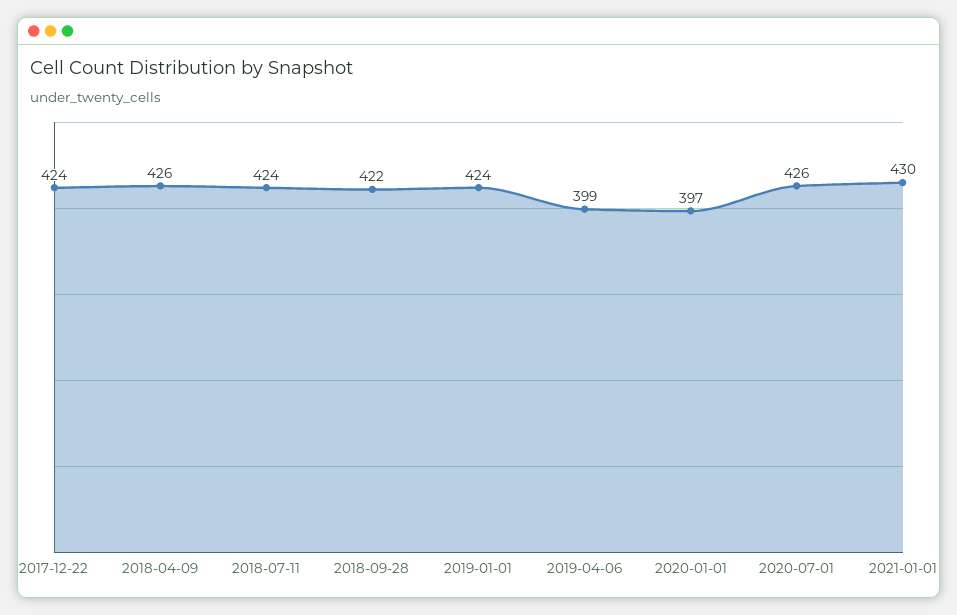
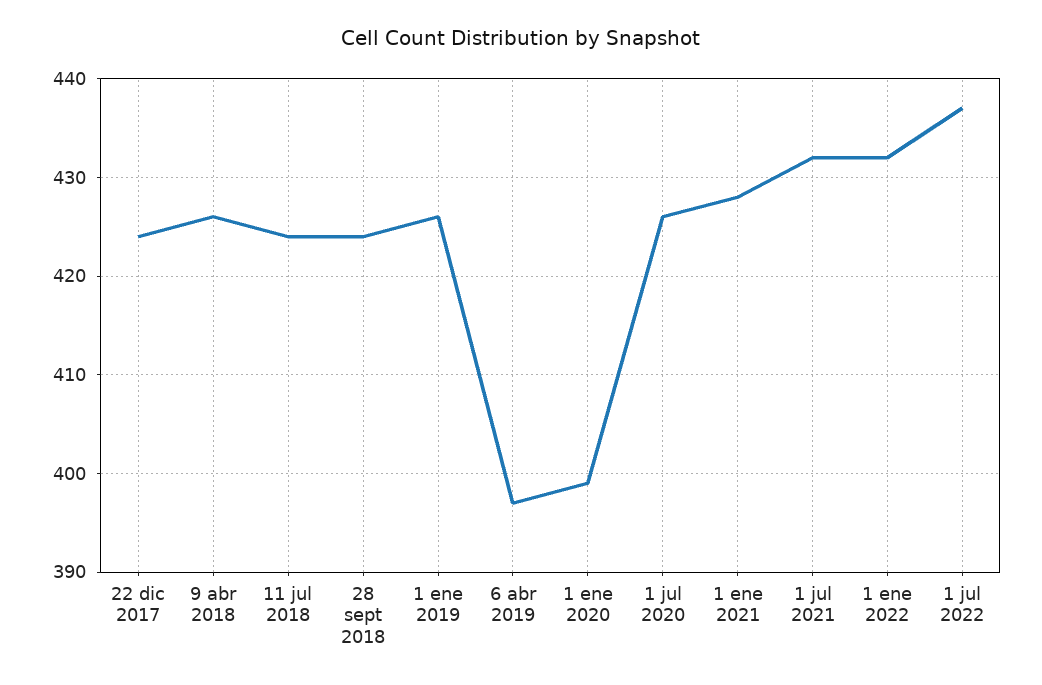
2018-09-28: 422 -> 424
2019-01-01: 424 -> 426
2019-04-06: 399 -> 397
2020-01-01: 397 -> 399
2021-01-01: 430 -> 428
1 jul 2021: none -> 432
1 ene 2022: none -> 432
1 jul 2022: none -> 437

